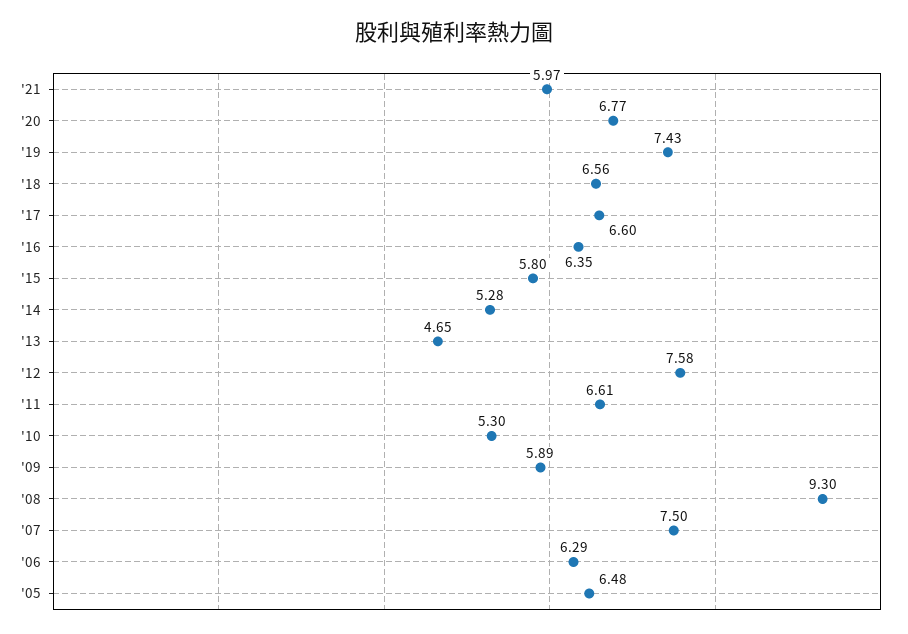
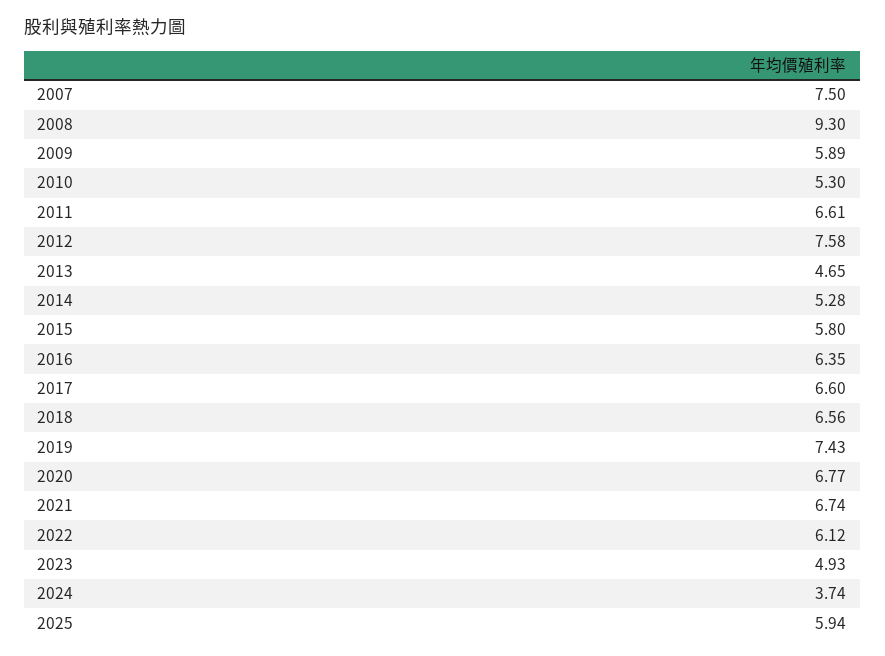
'21: 5.97 -> 6.74
'06: 6.29 -> none
'05: 6.48 -> none
2022: none -> 6.12
2023: none -> 4.93
2024: none -> 3.74
2025: none -> 5.94

